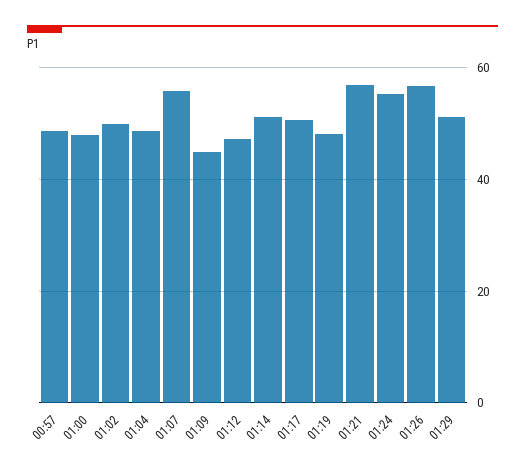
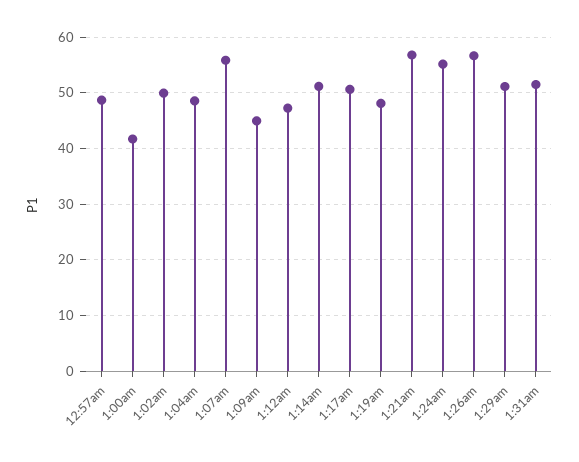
01:00: 48 -> 42
1:31am: none -> 52

